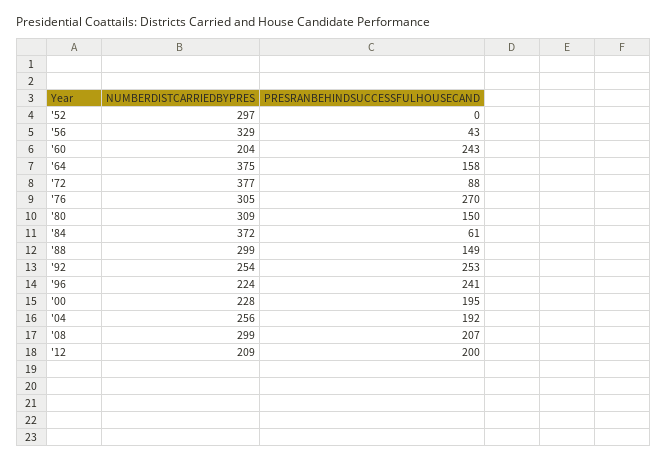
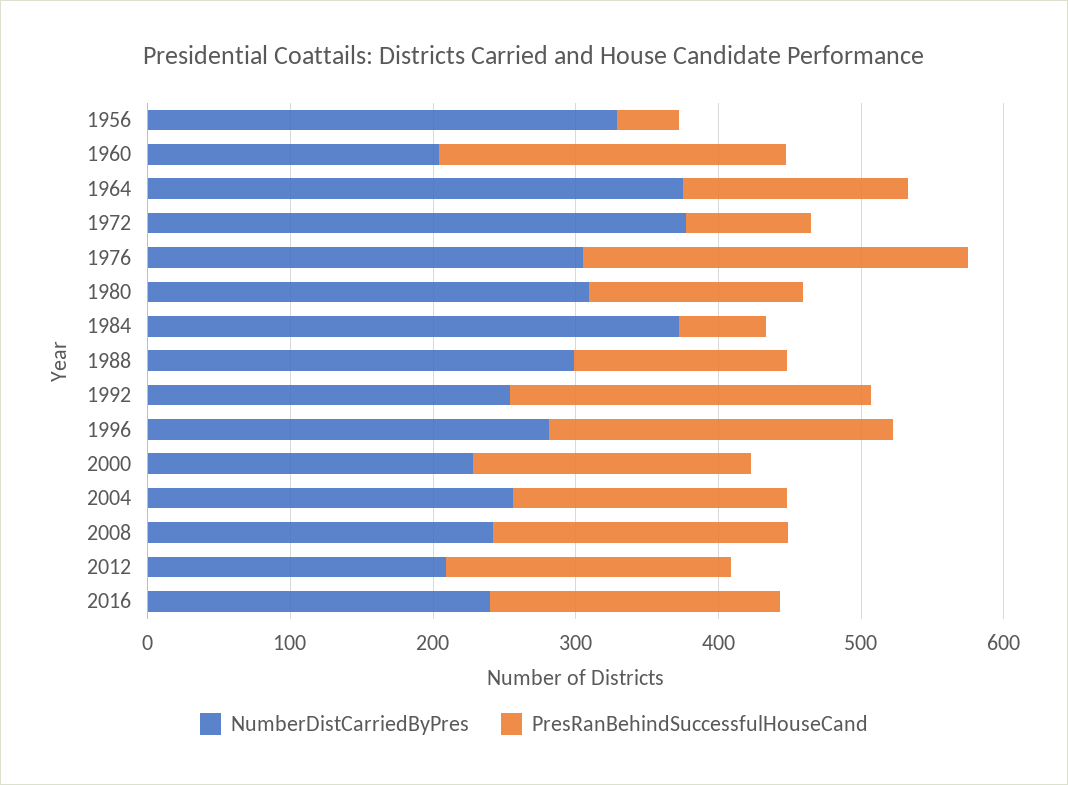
NUMBERDISTCARRIEDBYPRES, '52: 297 -> none
PRESRANBEHINDSUCCESSFULHOUSECAND, '52: 0 -> none
NUMBERDISTCARRIEDBYPRES, '96: 224 -> 280
NUMBERDISTCARRIEDBYPRES, '08: 299 -> 240
NUMBERDISTCARRIEDBYPRES, 2016: none -> 240
PRESRANBEHINDSUCCESSFULHOUSECAND, 2016: none -> 200

